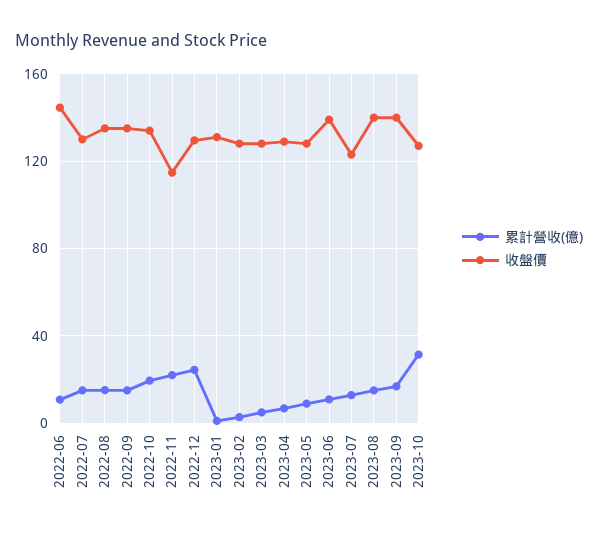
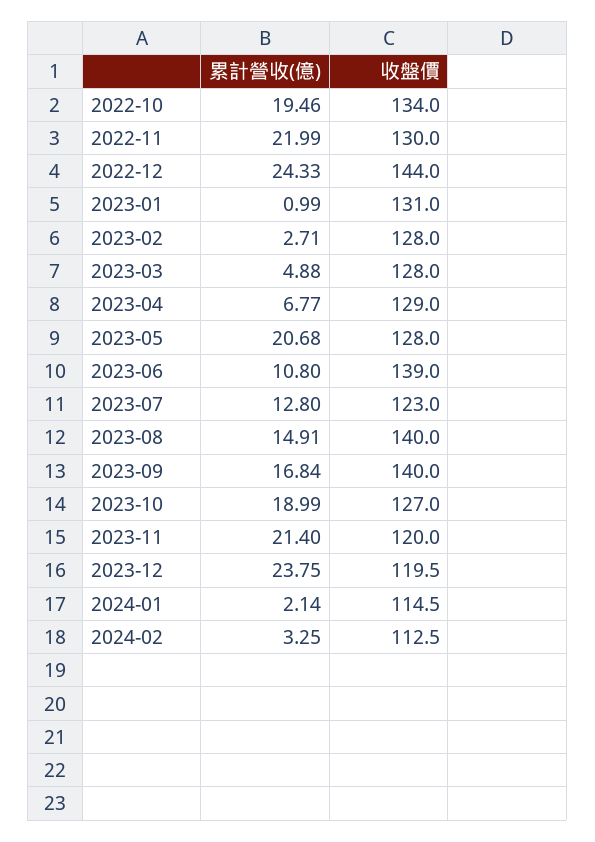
累計營收(億), 2022-06: 10 -> none
收盤價, 2022-06: 145 -> none
累計營收(億), 2022-07: 15 -> none
收盤價, 2022-07: 130 -> none
累計營收(億), 2022-08: 15 -> none
收盤價, 2022-08: 135 -> none
累計營收(億), 2022-09: 15 -> none
收盤價, 2022-09: 135 -> none
收盤價, 2022-11: 115 -> 130
收盤價, 2022-12: 130 -> 144
累計營收(億), 2023-05: 10 -> 20.68
累計營收(億), 2023-10: 30 -> 18.99
累計營收(億), 2023-11: none -> 21.4
收盤價, 2023-11: none -> 120
累計營收(億), 2023-12: none -> 23.75
收盤價, 2023-12: none -> 119.5
累計營收(億), 2024-01: none -> 2.14
收盤價, 2024-01: none -> 114.5
累計營收(億), 2024-02: none -> 3.25
收盤價, 2024-02: none -> 112.5

